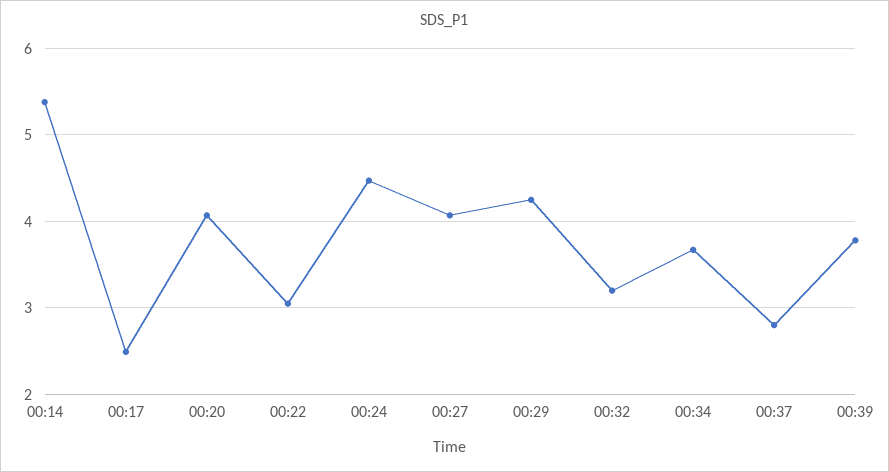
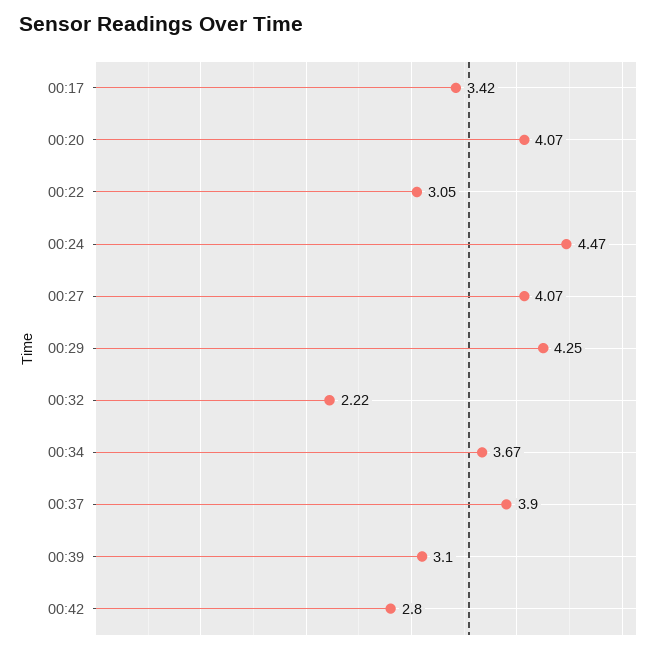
00:14: 5.4 -> none
00:17: 2.5 -> 3.42
00:32: 3.2 -> 2.22
00:37: 2.8 -> 3.9
00:39: 3.8 -> 3.1
00:42: none -> 2.8

